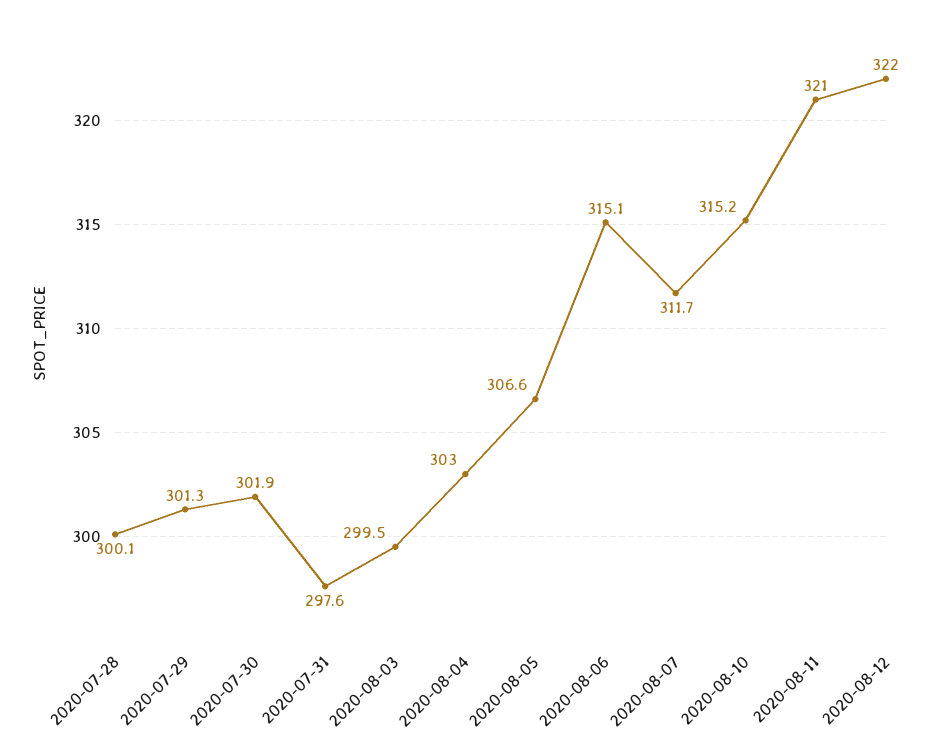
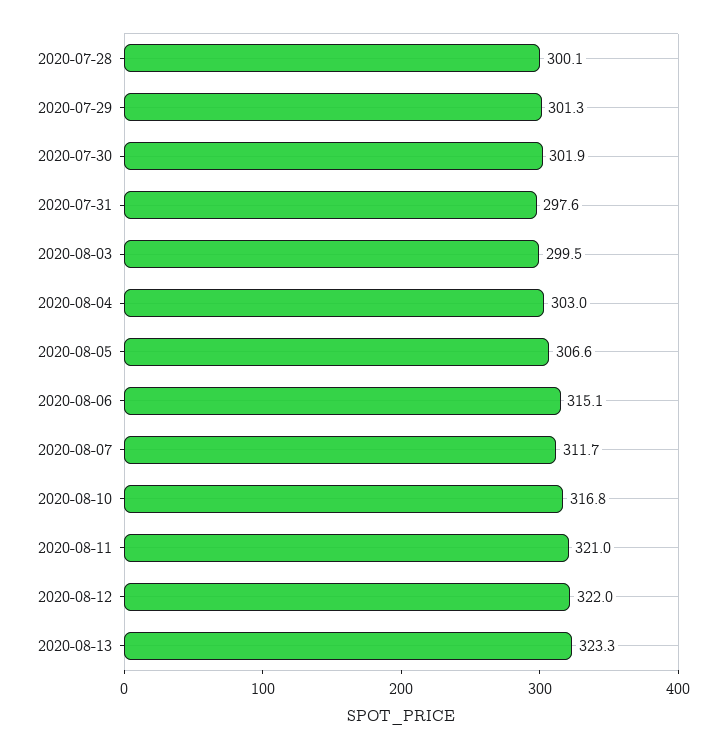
2020-08-10: 315.2 -> 316.8
2020-08-13: none -> 323.3

